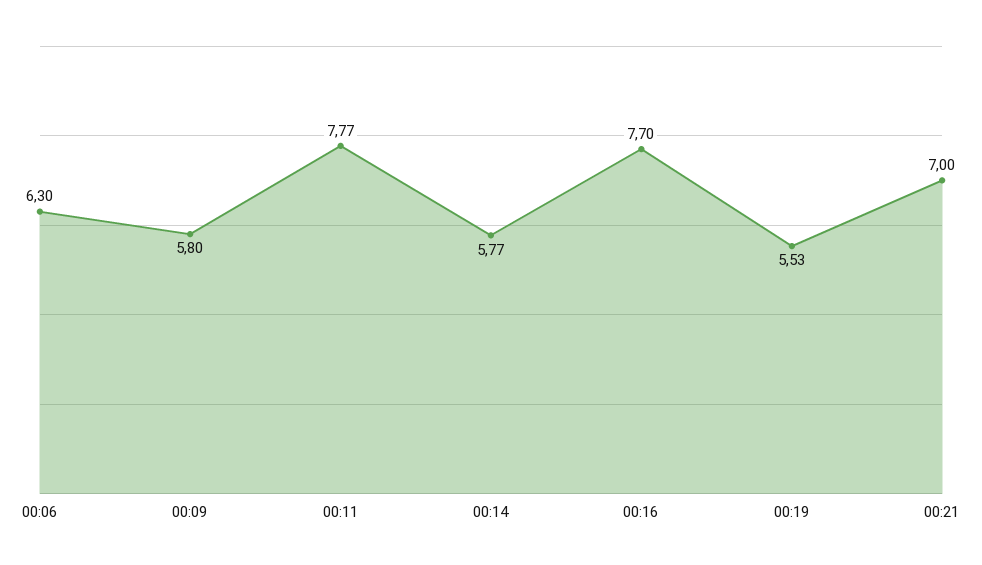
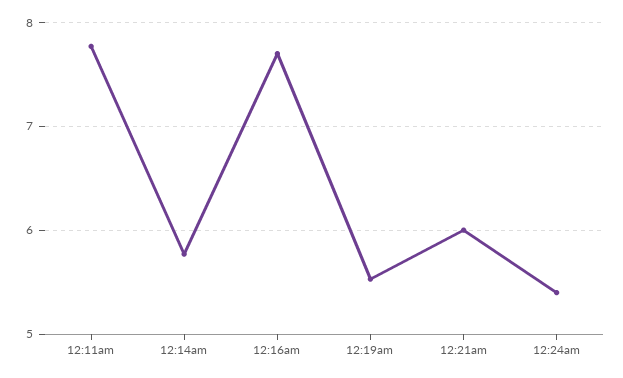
00:06: 6.3 -> none
00:09: 5.8 -> none
00:21: 7 -> 6
12:24am: none -> 5.4

